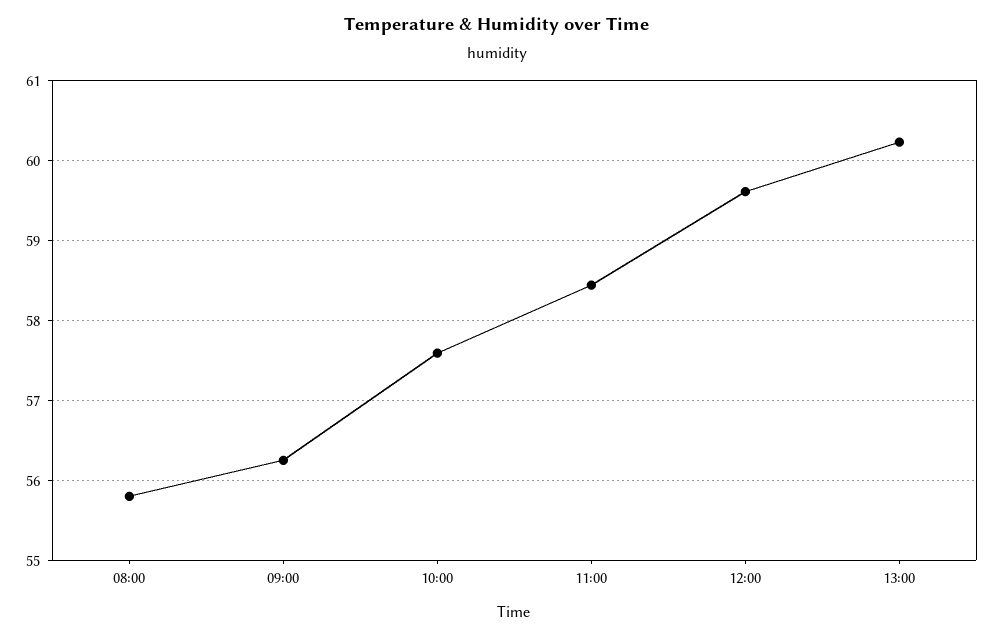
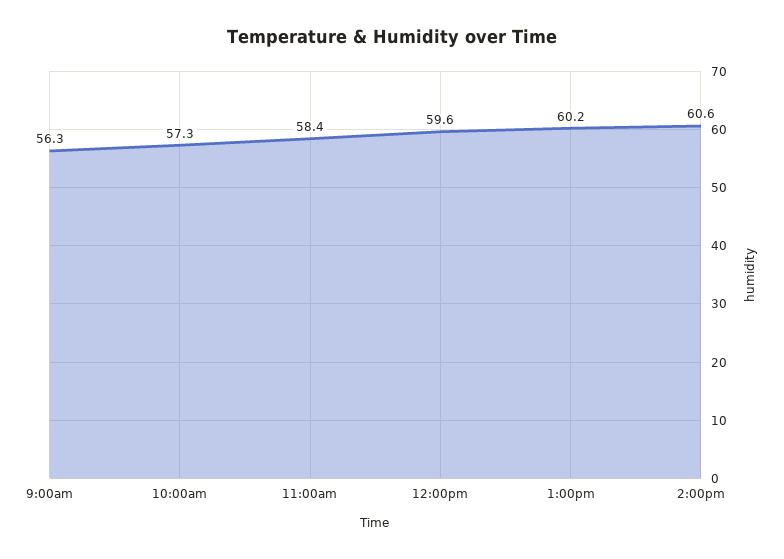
08:00: 55.8 -> none
10:00: 57.6 -> 57.3
2:00pm: none -> 60.6

